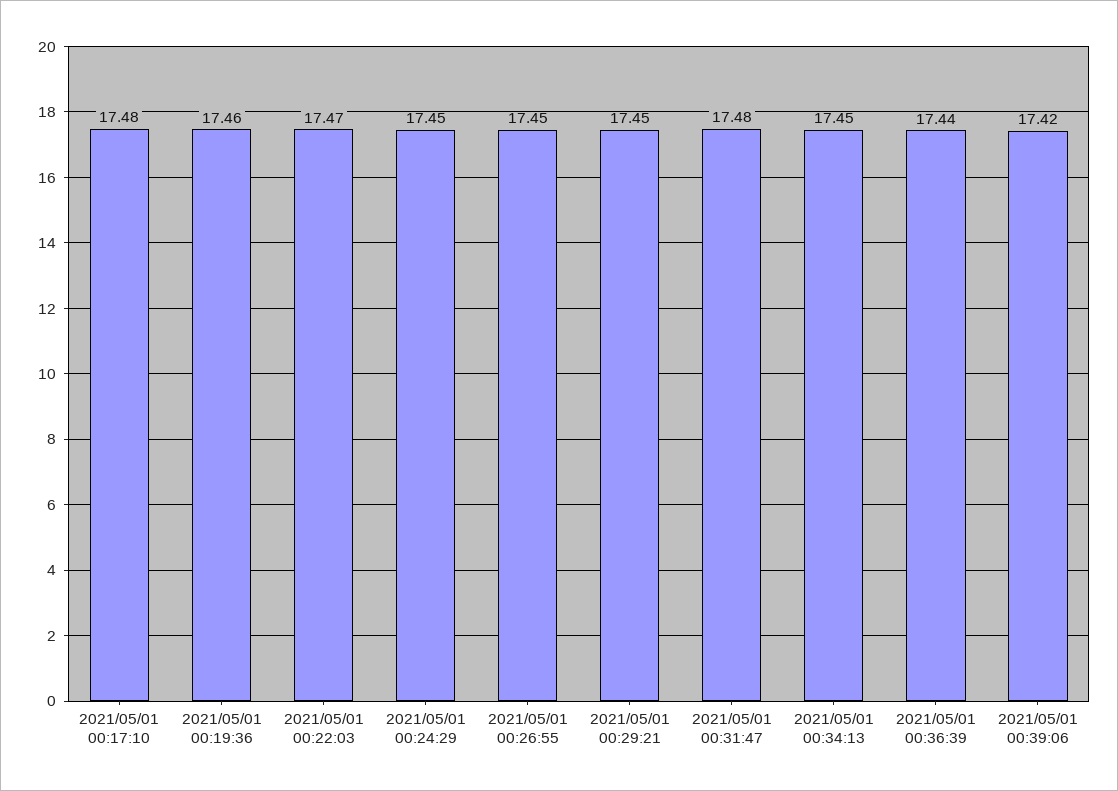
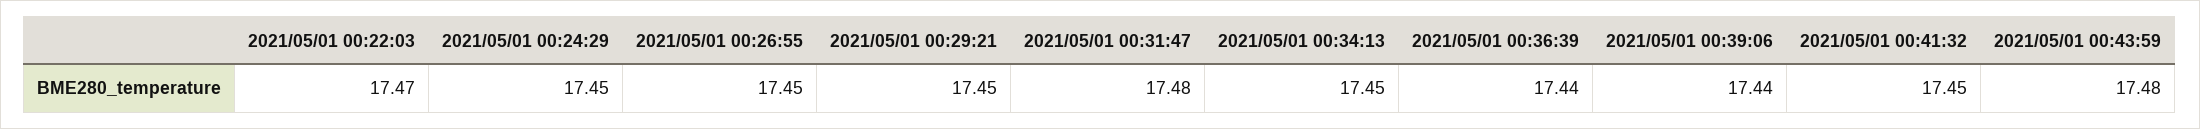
2021/05/01 00:17:10: 17.48 -> none
2021/05/01 00:19:36: 17.46 -> none
2021/05/01 00:39:06: 17.42 -> 17.44
2021/05/01 00:41:32: none -> 17.45
2021/05/01 00:43:59: none -> 17.48

